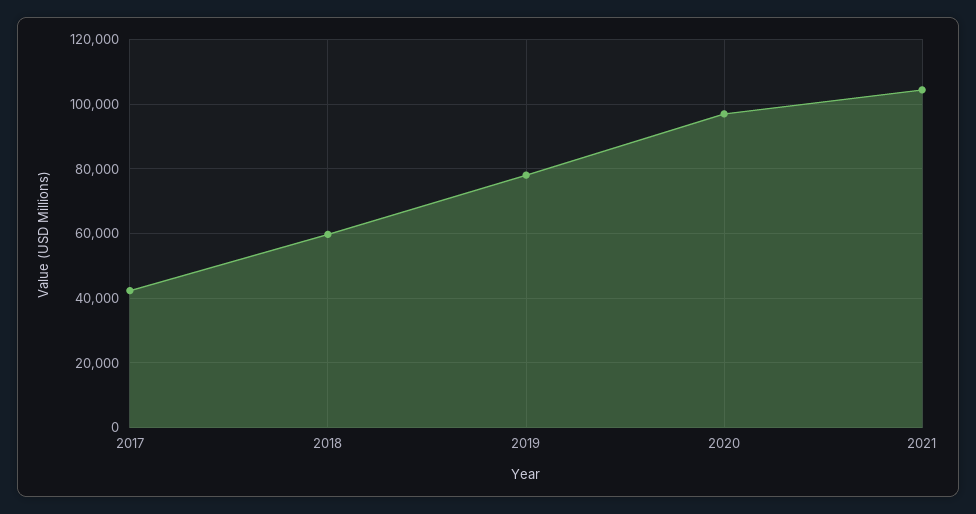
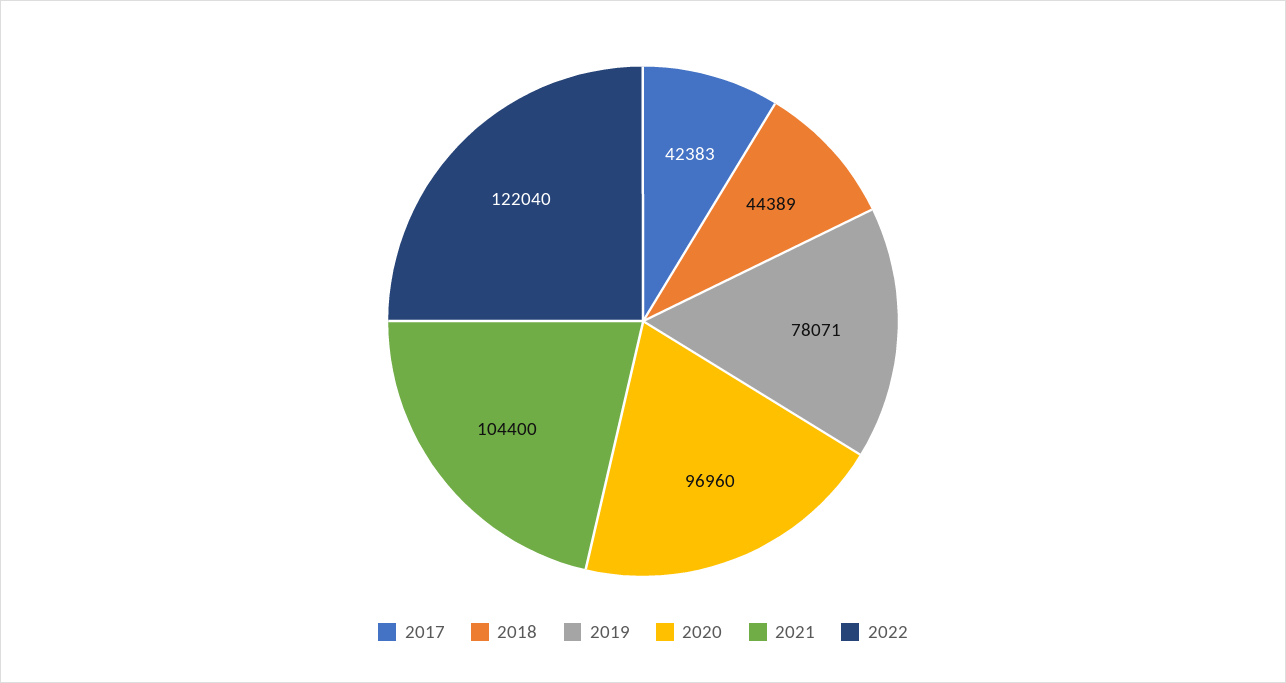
2018: 60000 -> 44389
2022: none -> 122040

